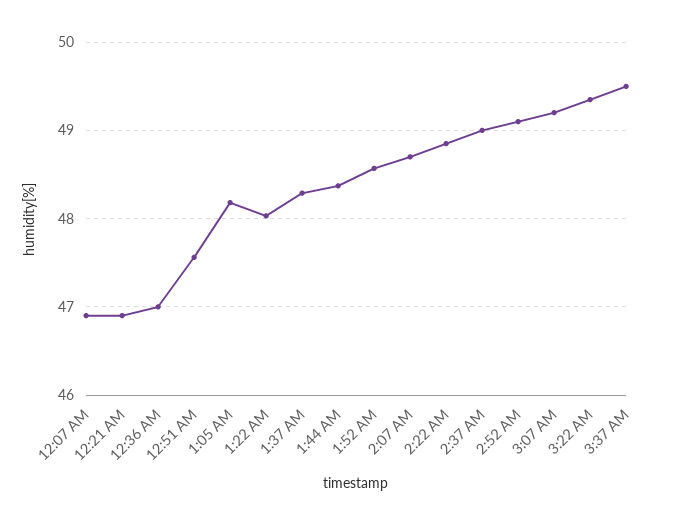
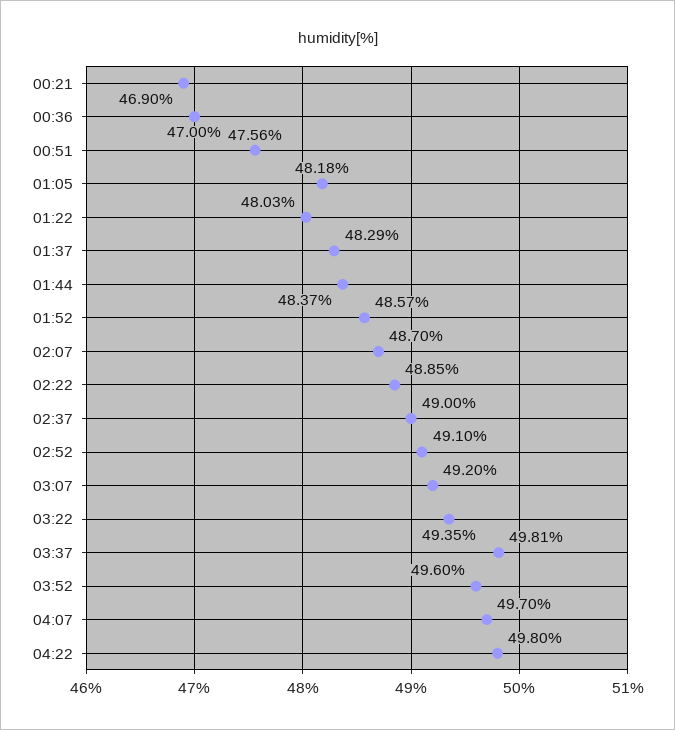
12:07 AM: 46.9 -> none
3:37 AM: 49.5 -> 49.81
03:52: none -> 49.6
04:07: none -> 49.7
04:22: none -> 49.8

